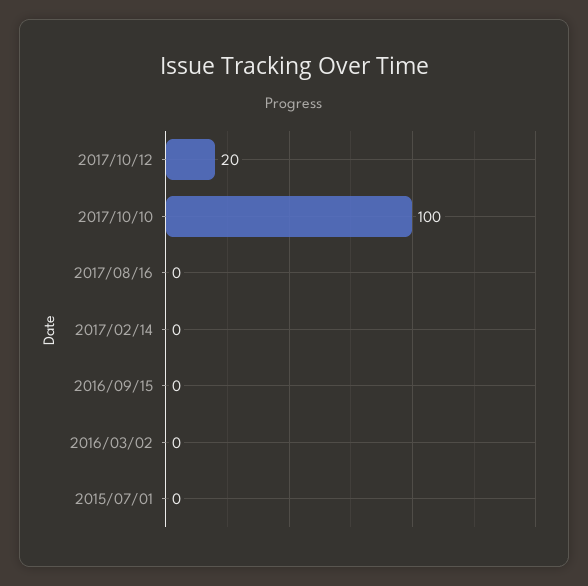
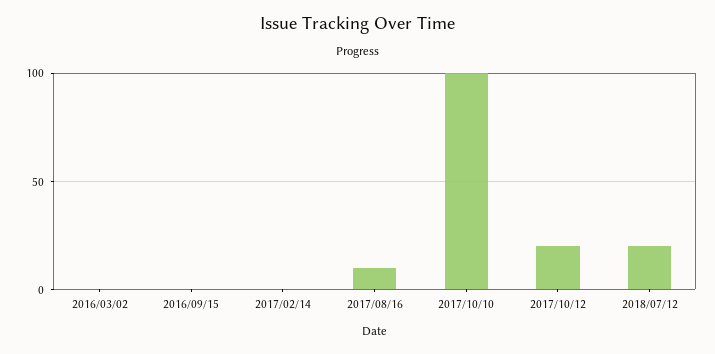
2017/08/16: 0 -> 10
2015/07/01: 0 -> none
2018/07/12: none -> 20

